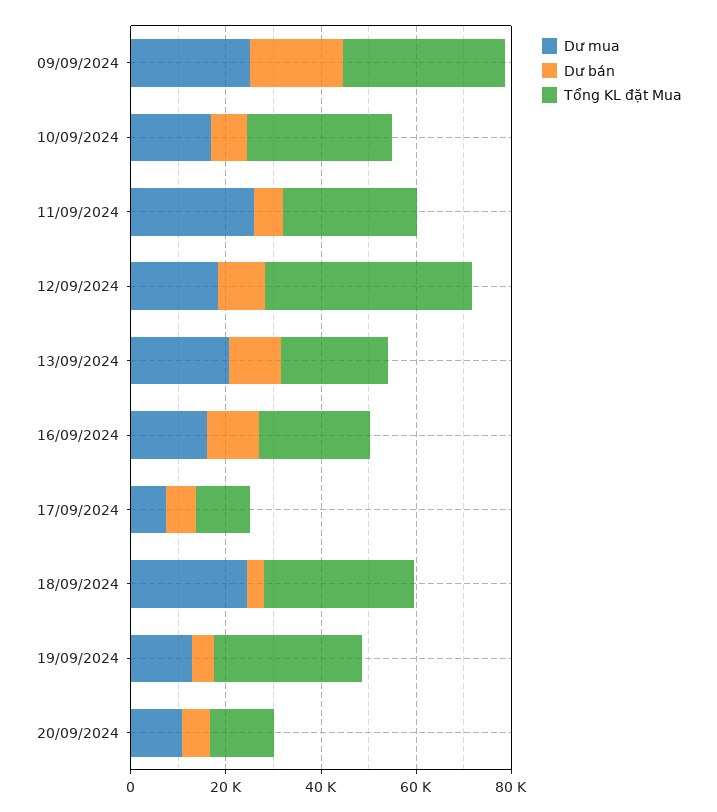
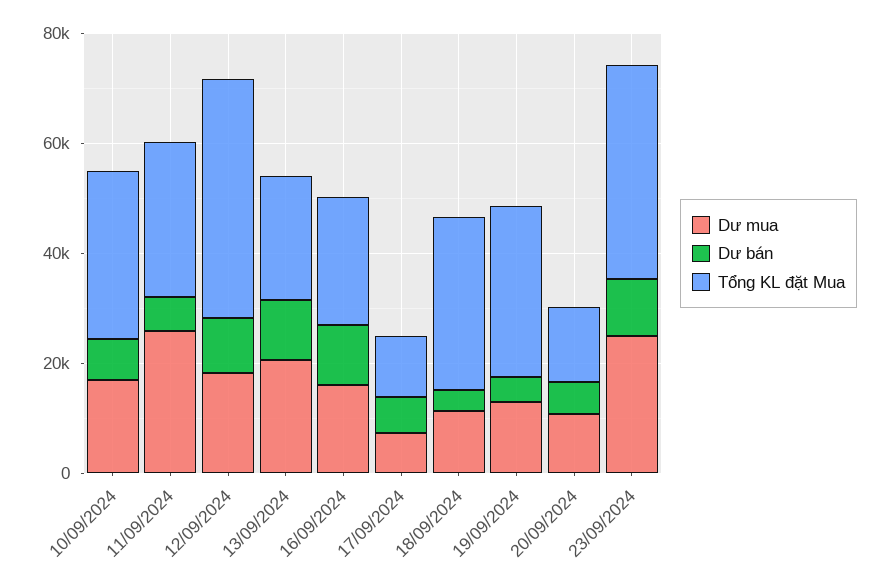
Dư mua, 09/09/2024: 25000 -> none
Dư bán, 09/09/2024: 20000 -> none
Tổng KL đặt Mua, 09/09/2024: 35000 -> none
Dư mua, 18/09/2024: 25000 -> 10000
Dư mua, 23/09/2024: none -> 25000
Dư bán, 23/09/2024: none -> 10000
Tổng KL đặt Mua, 23/09/2024: none -> 40000

